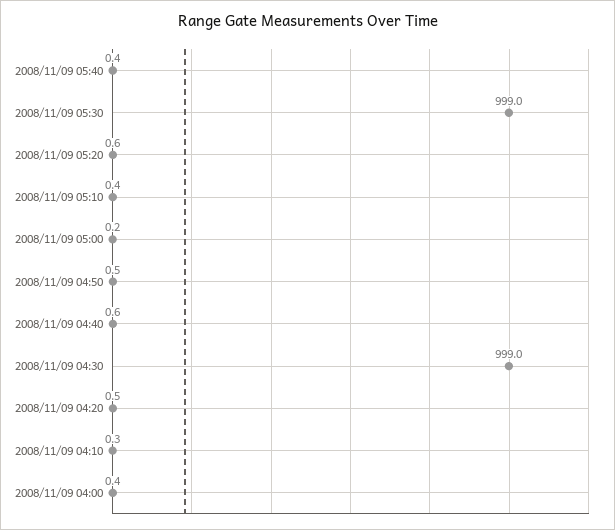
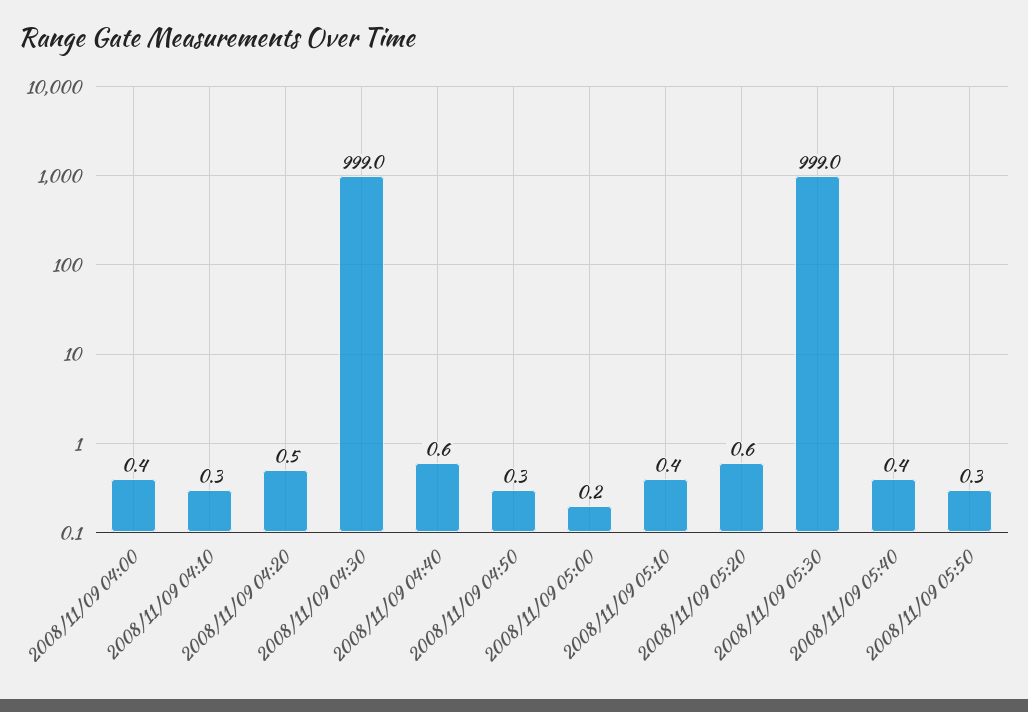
2008/11/09 04:50: 0.5 -> 0.3
2008/11/09 05:50: none -> 0.3

